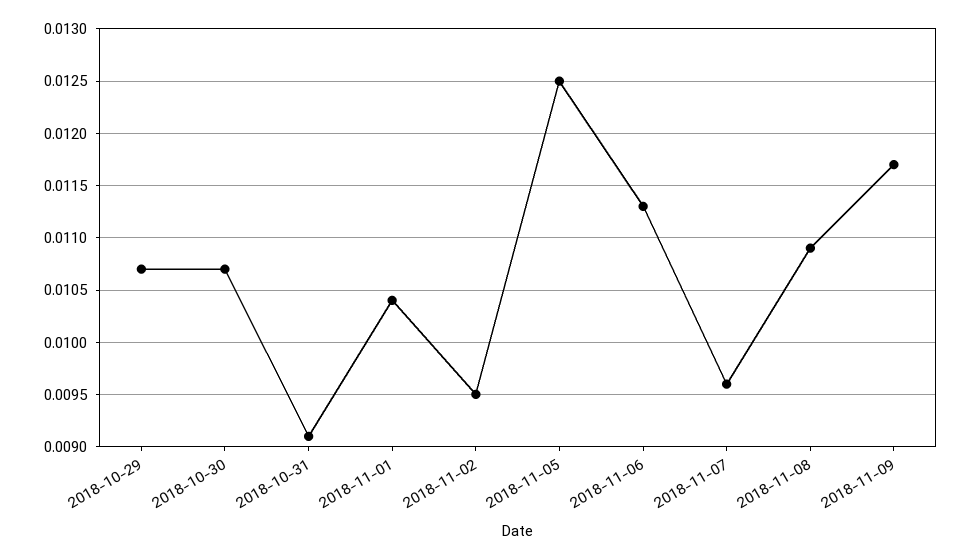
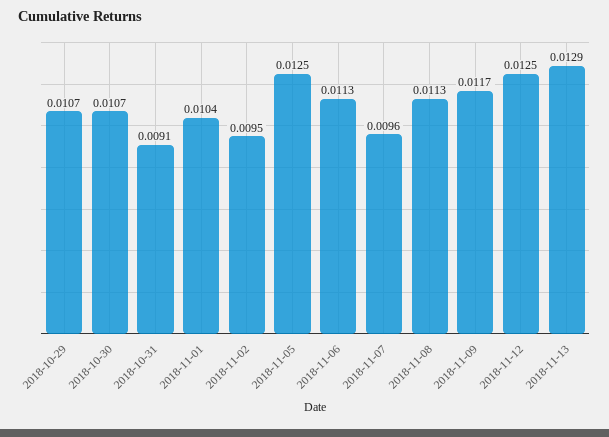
2018-11-08: 0.0109 -> 0.0113
2018-11-12: none -> 0.0125
2018-11-13: none -> 0.0129

